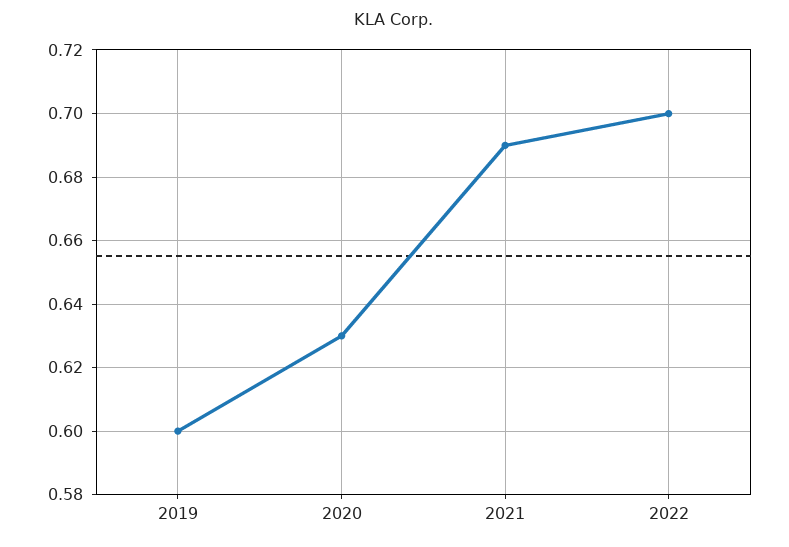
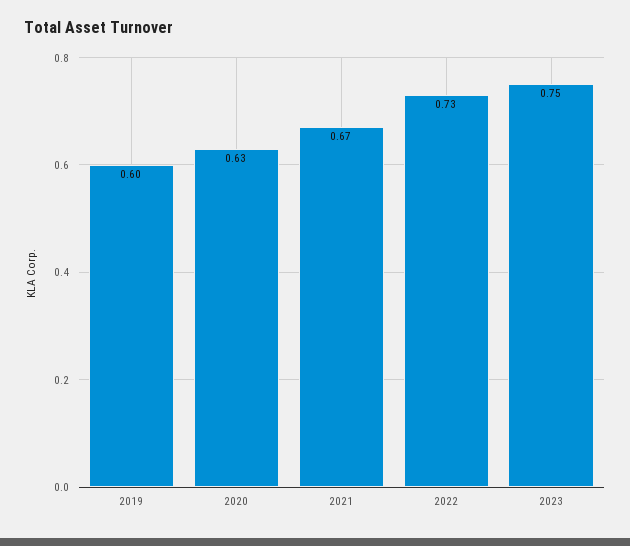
2021: 0.69 -> 0.67
2022: 0.7 -> 0.73
2023: none -> 0.75

